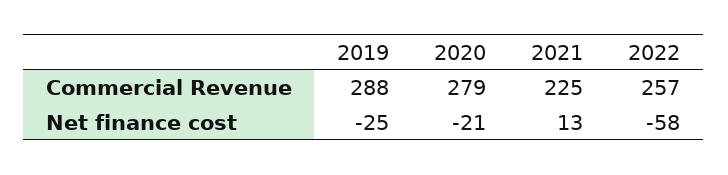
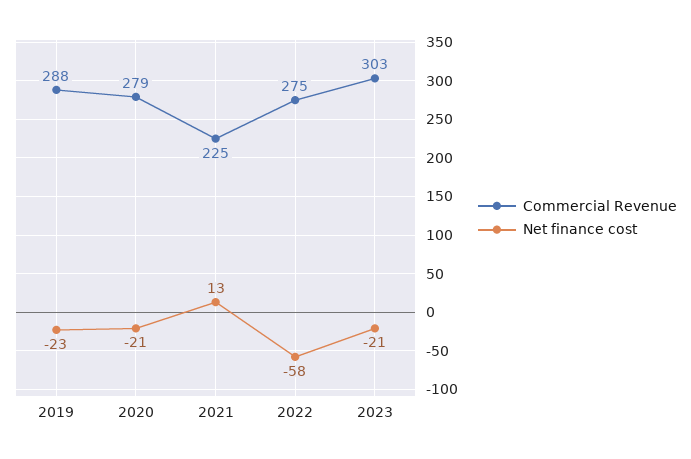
Commercial Revenue, 2022: 257 -> 275
Net finance cost, 2019: -25 -> -23
Commercial Revenue, 2023: none -> 303
Net finance cost, 2023: none -> -21

